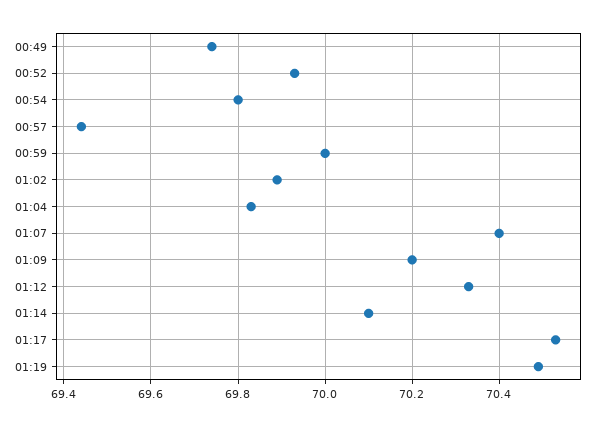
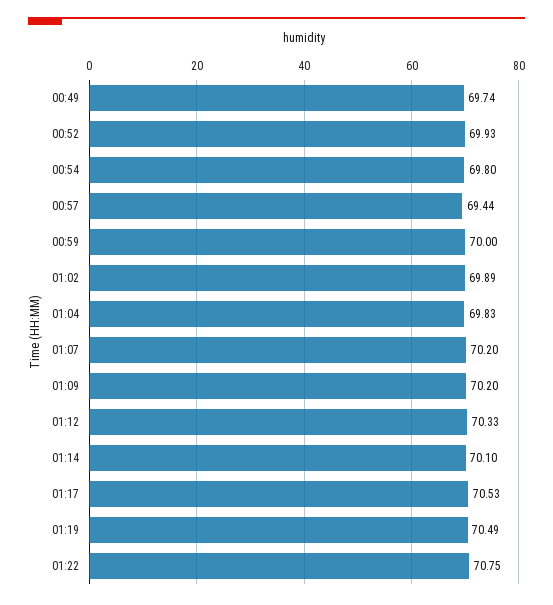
01:07: 70.4 -> 70.2
01:22: none -> 70.75

